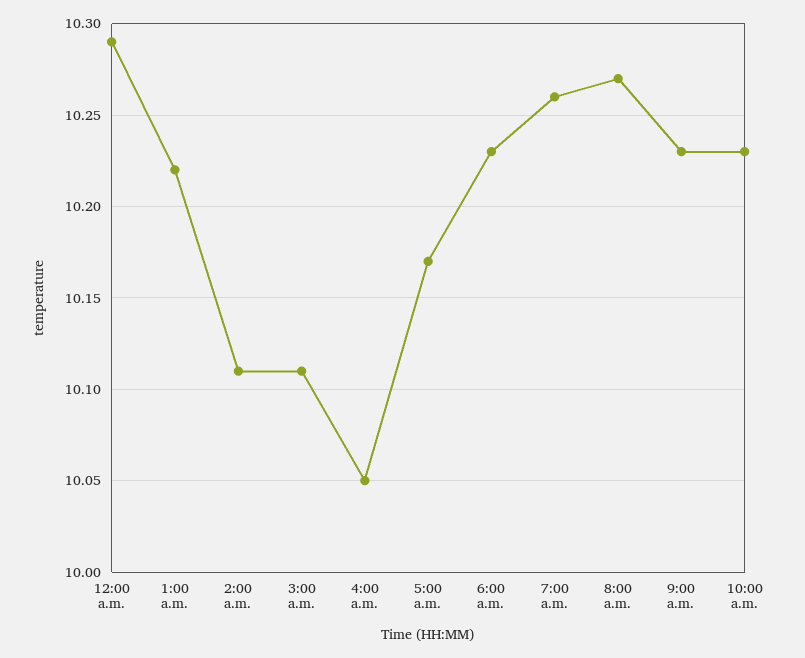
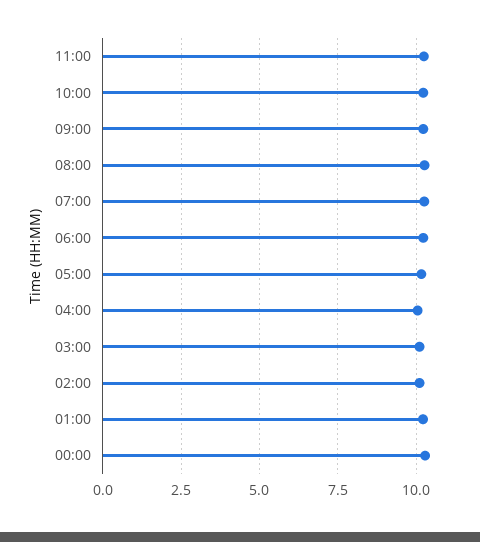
11:00: none -> 10.25

